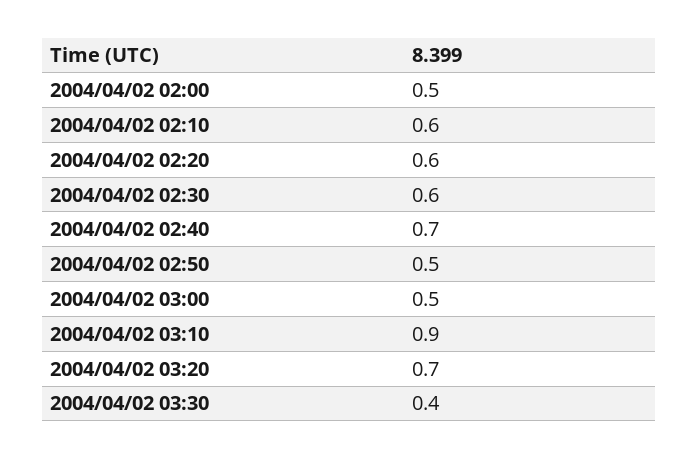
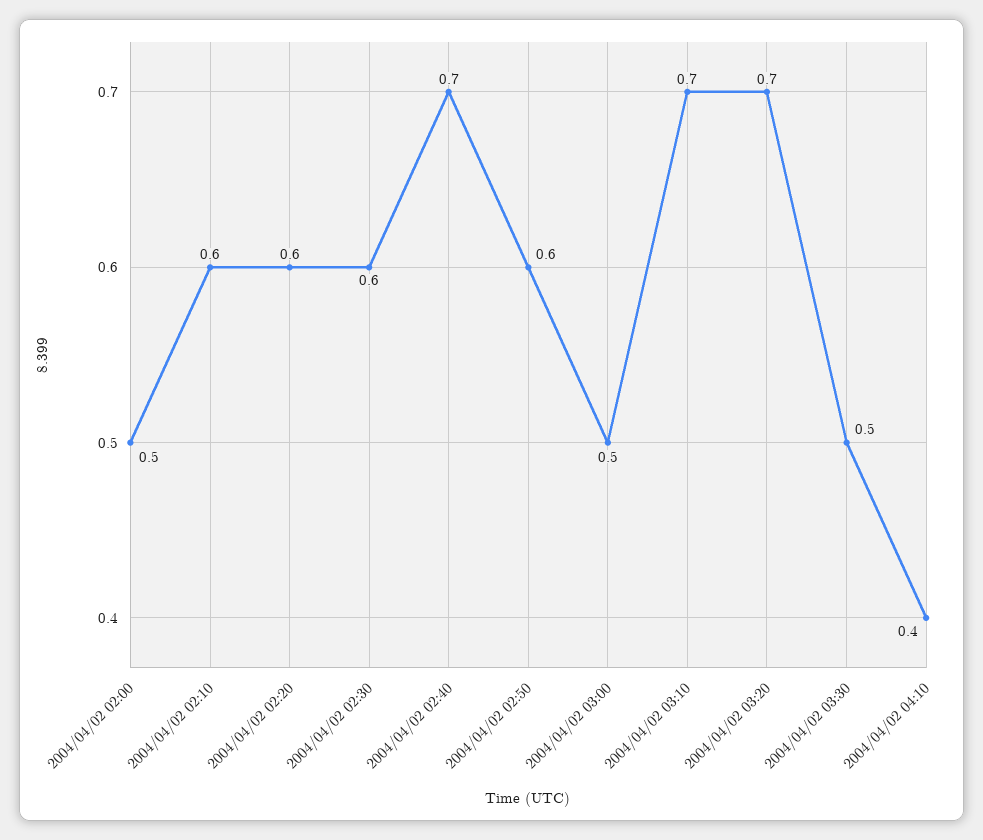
2004/04/02 02:50: 0.5 -> 0.6
2004/04/02 03:10: 0.9 -> 0.7
2004/04/02 03:30: 0.4 -> 0.5
2004/04/02 04:10: none -> 0.4

